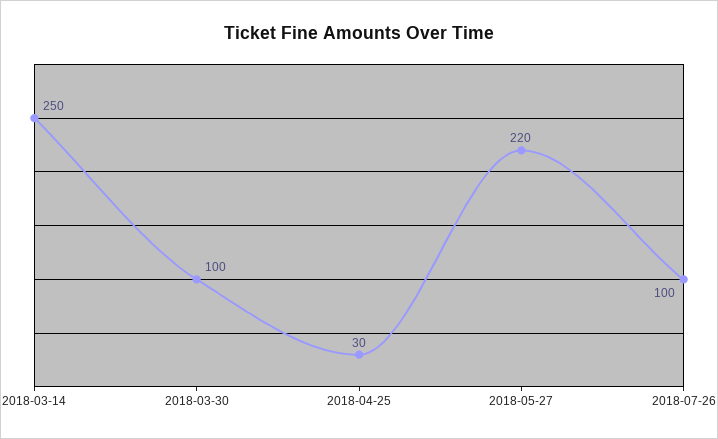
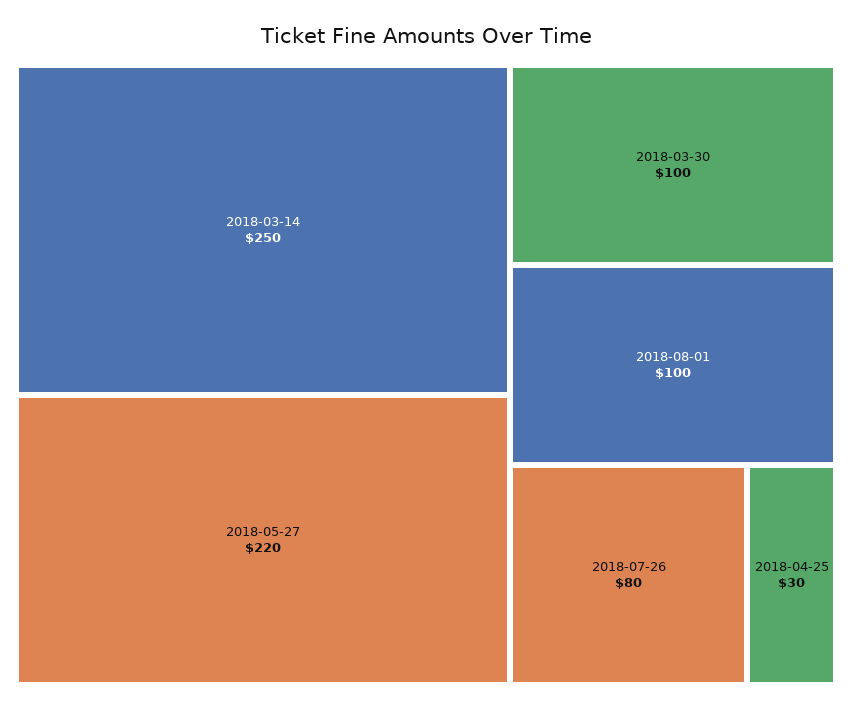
2018-07-26: 100 -> 80
2018-08-01: none -> 100

